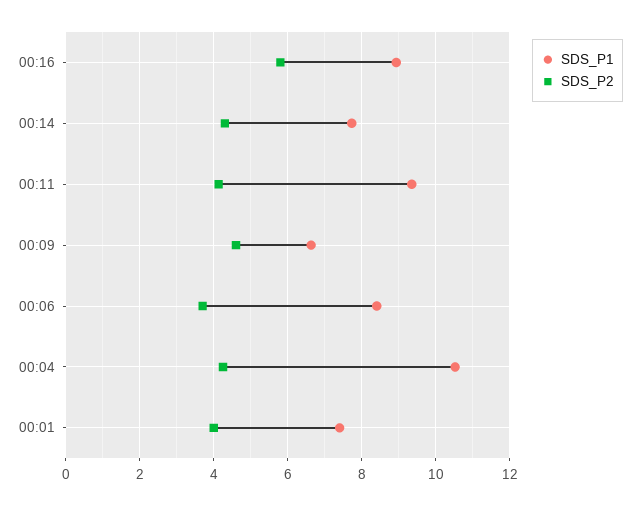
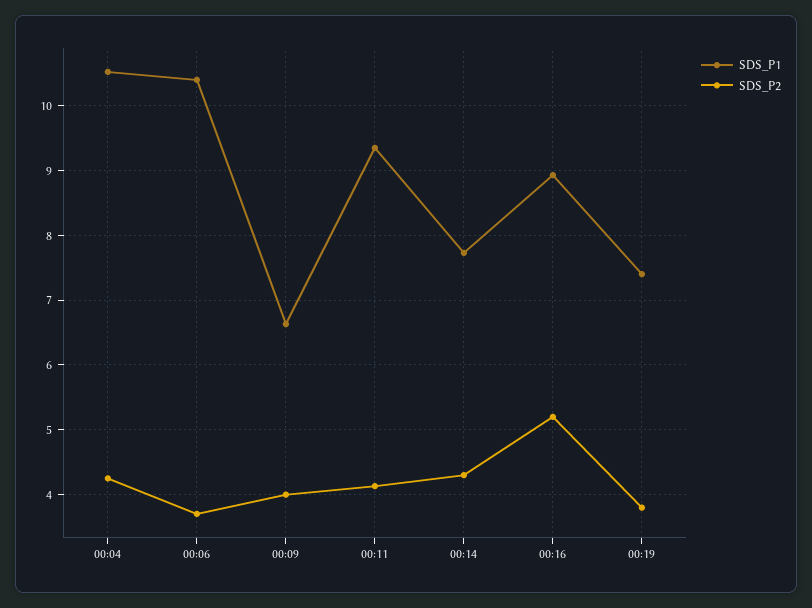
SDS_P2, 00:16: 5.8 -> 5.2
SDS_P2, 00:09: 4.6 -> 4
SDS_P1, 00:06: 8.4 -> 10.4
SDS_P1, 00:01: 7.4 -> none
SDS_P2, 00:01: 4 -> none
SDS_P1, 00:19: none -> 7.4
SDS_P2, 00:19: none -> 3.8

